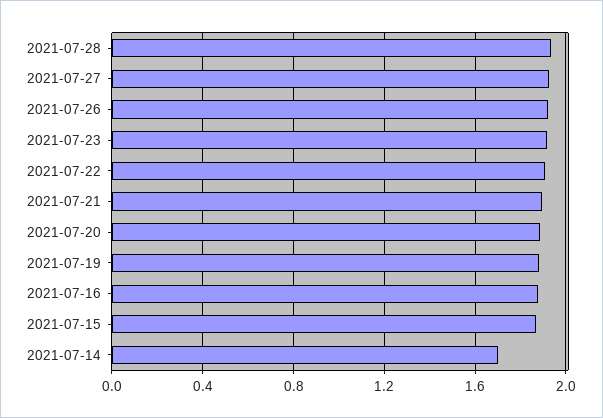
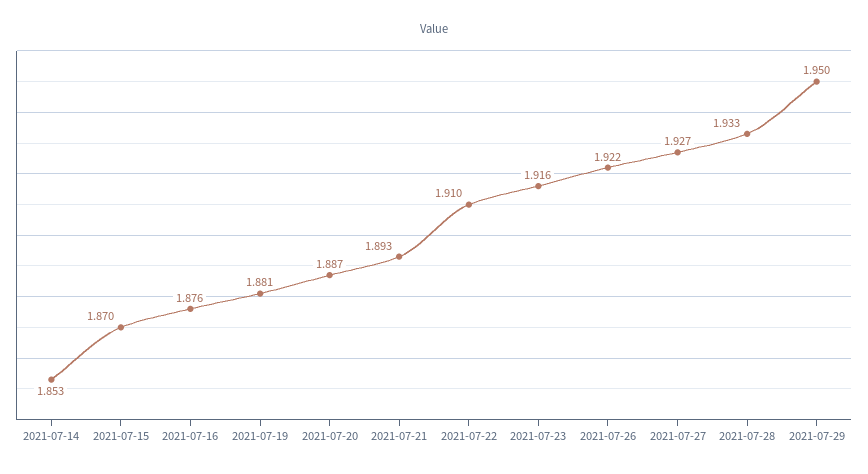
2021-07-14: 1.7 -> 1.853
2021-07-29: none -> 1.95

